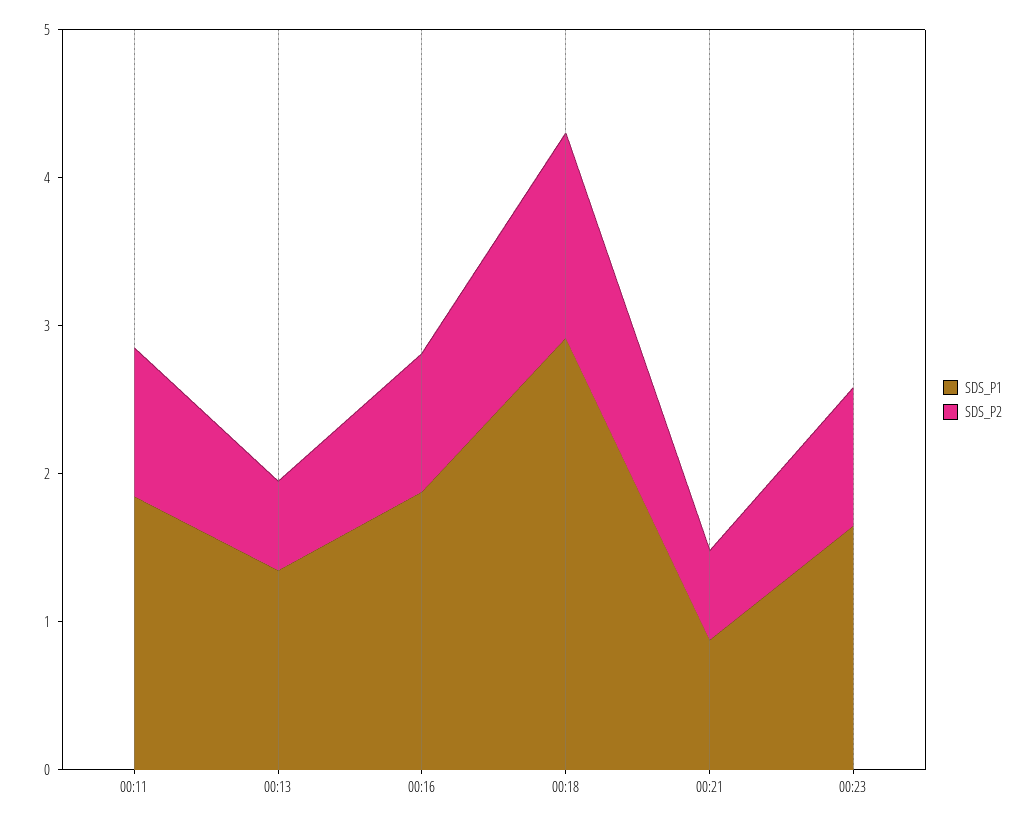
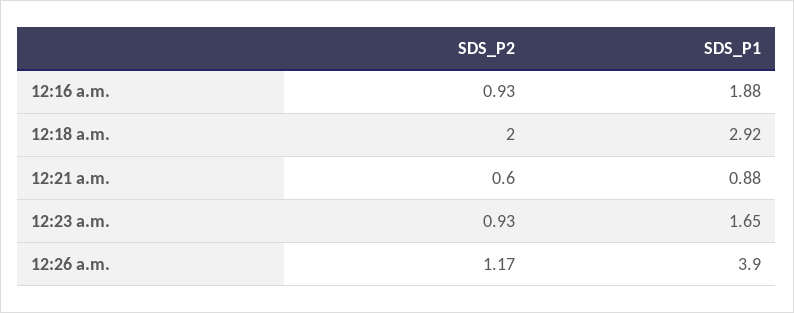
SDS_P1, 00:11: 1.8 -> none
SDS_P2, 00:11: 1 -> none
SDS_P1, 00:13: 1.4 -> none
SDS_P2, 00:13: 0.6 -> none
SDS_P2, 00:18: 1.4 -> 2
SDS_P2, 12:26 a.m.: none -> 1.17
SDS_P1, 12:26 a.m.: none -> 3.9

